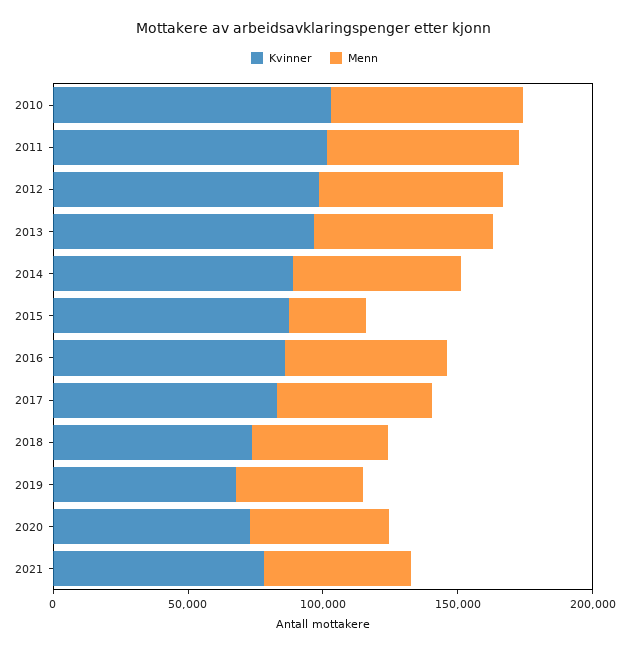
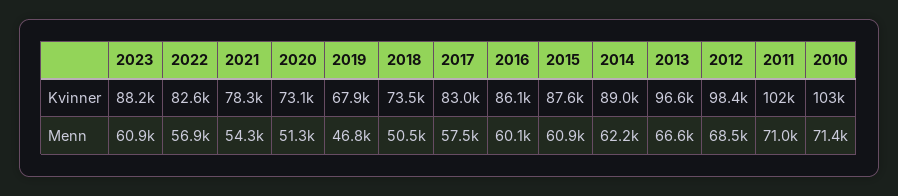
Menn, 2015: 30000 -> 60900
Kvinner, 2023: none -> 88200
Kvinner, 2022: none -> 82600
Menn, 2023: none -> 60900
Menn, 2022: none -> 56900

